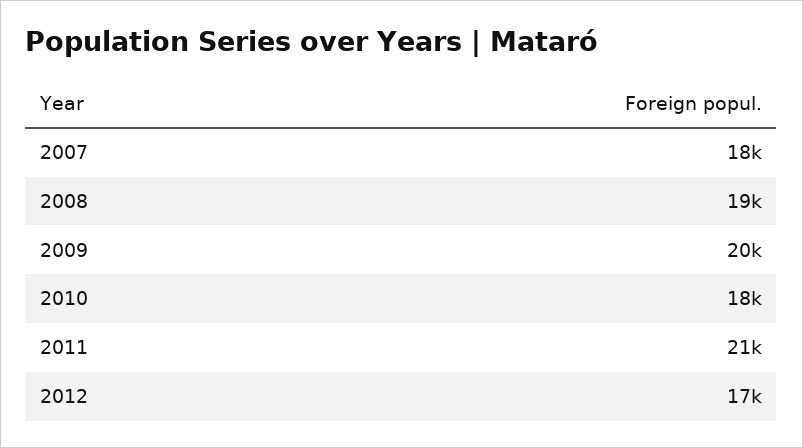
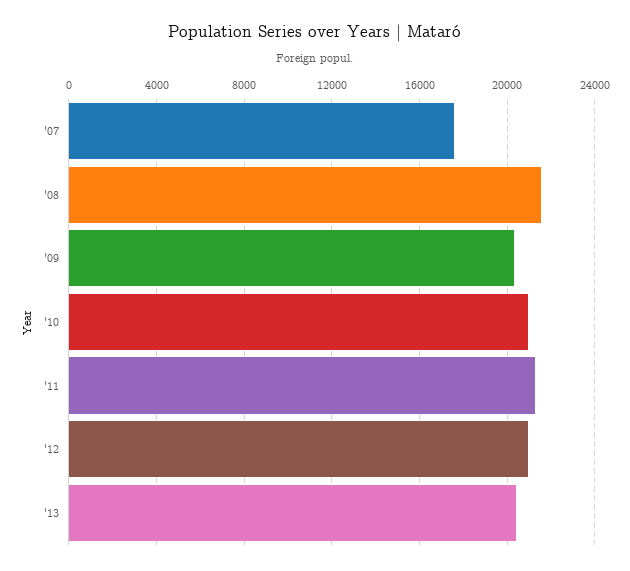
2008: 19000 -> 21500
2010: 18000 -> 21000
2012: 17000 -> 21000
'13: none -> 20500

